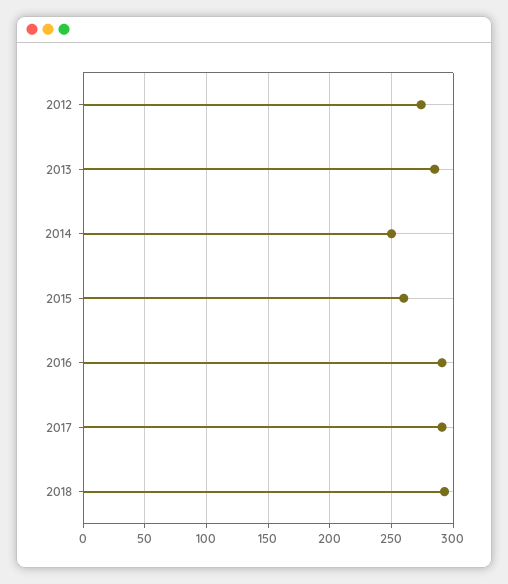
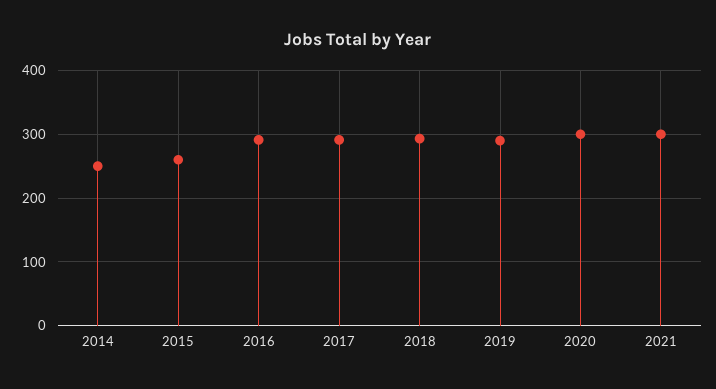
2012: 275 -> none
2013: 285 -> none
2019: none -> 290
2020: none -> 300
2021: none -> 300

